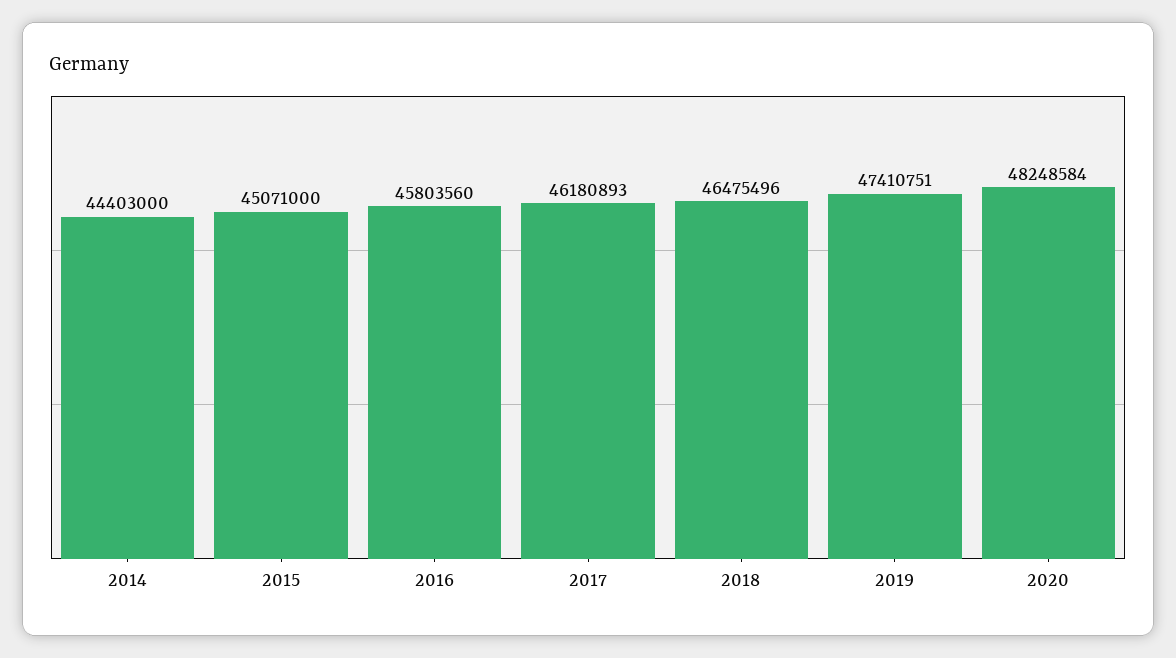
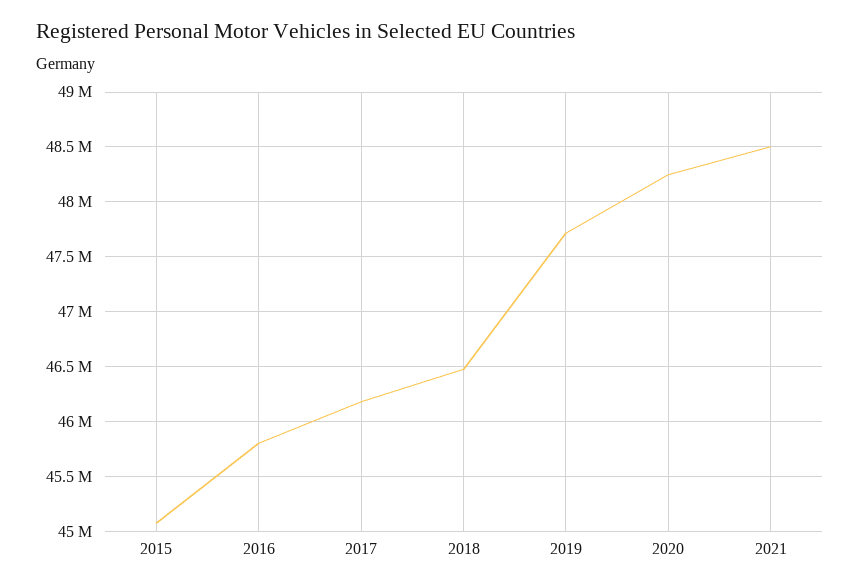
2014: 44403000 -> none
2019: 47410751 -> 47700000
2021: none -> 48500000

